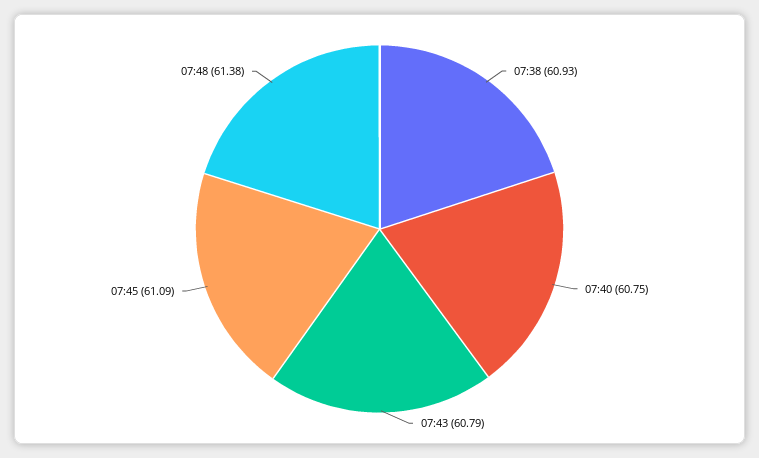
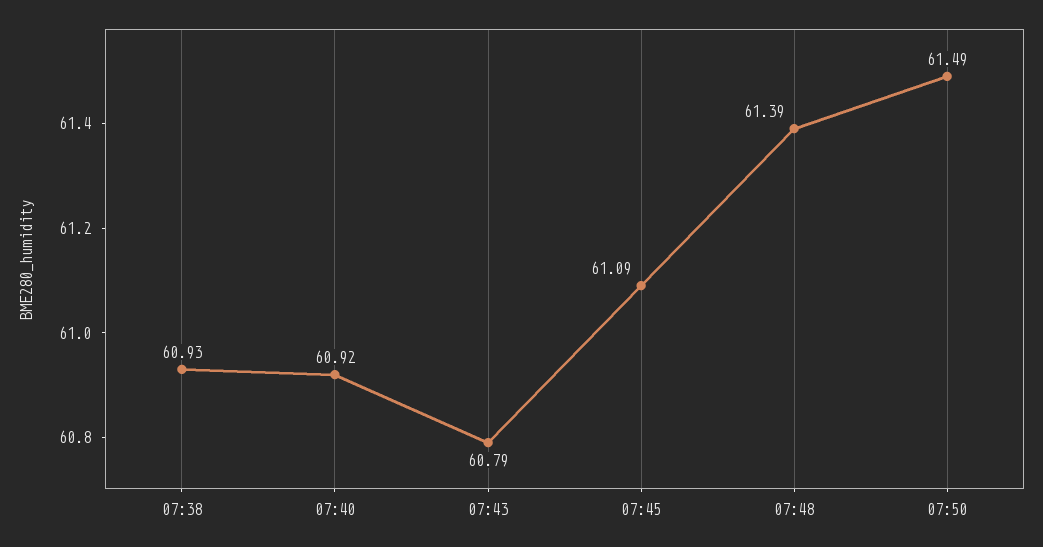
07:40: 60.75 -> 60.92
07:48: 61.38 -> 61.39
07:50: none -> 61.49

